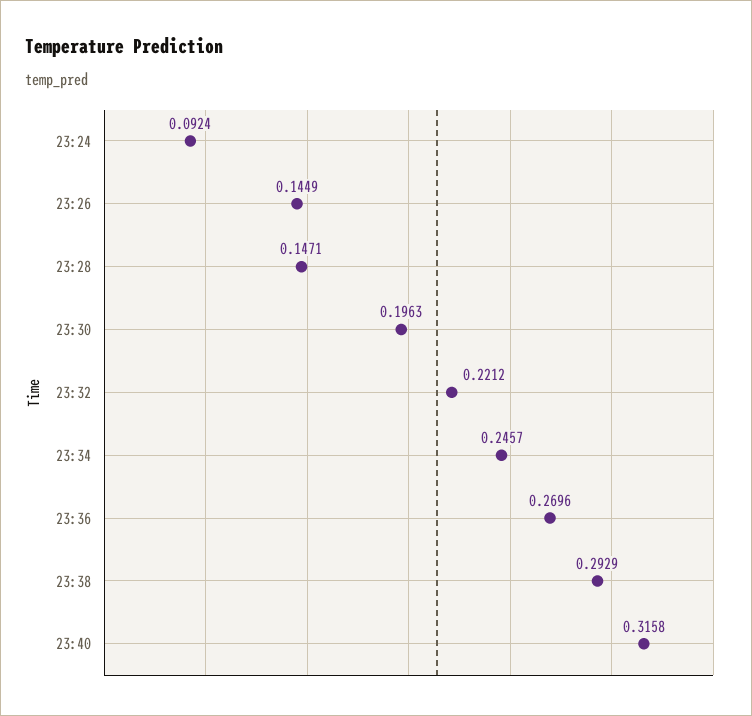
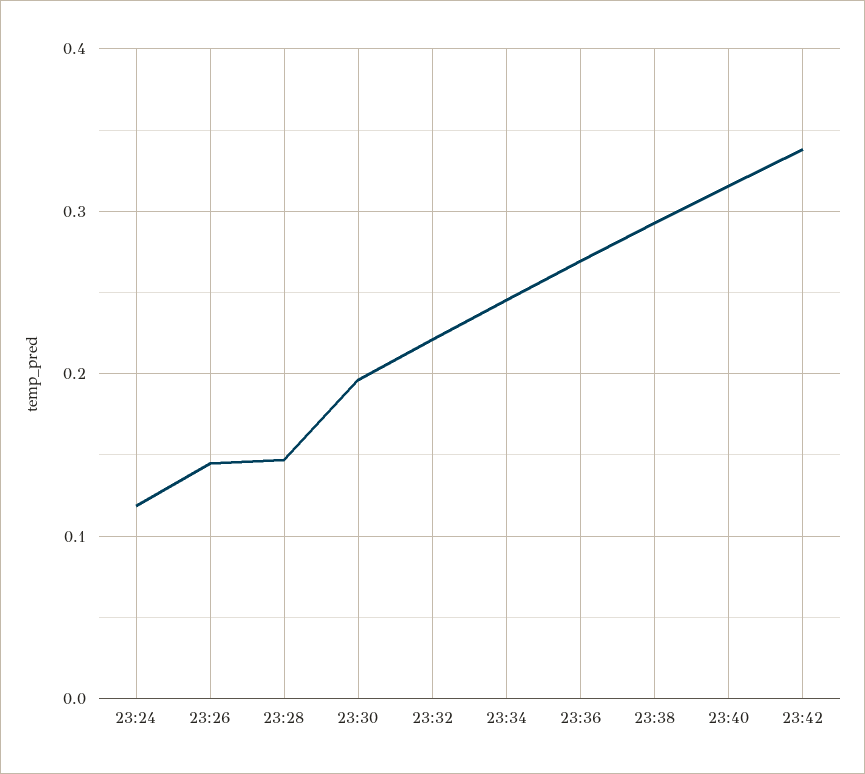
23:24: 0.0924 -> 0.12
23:42: none -> 0.34

